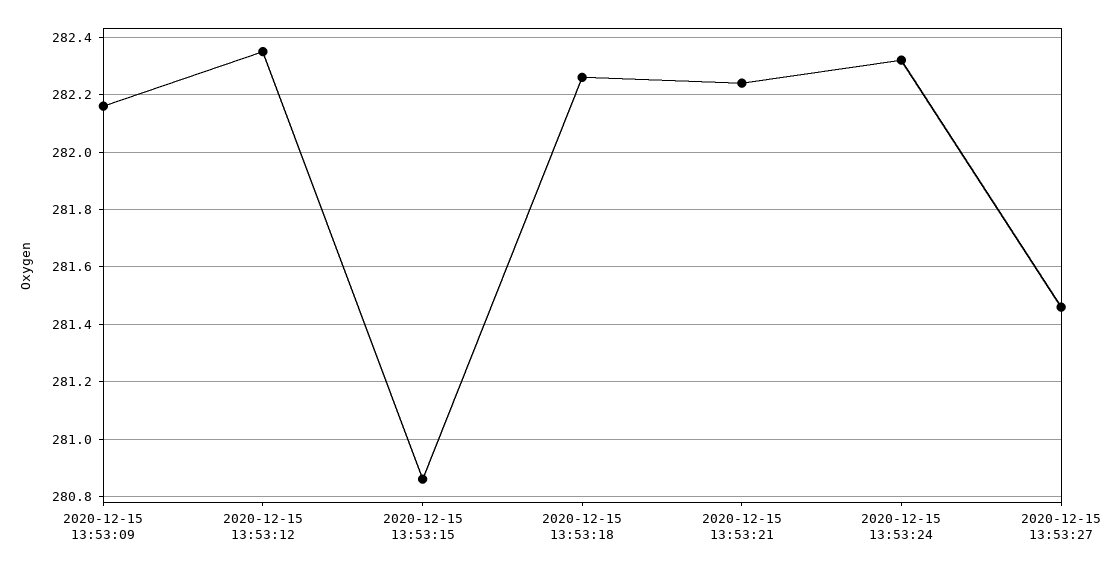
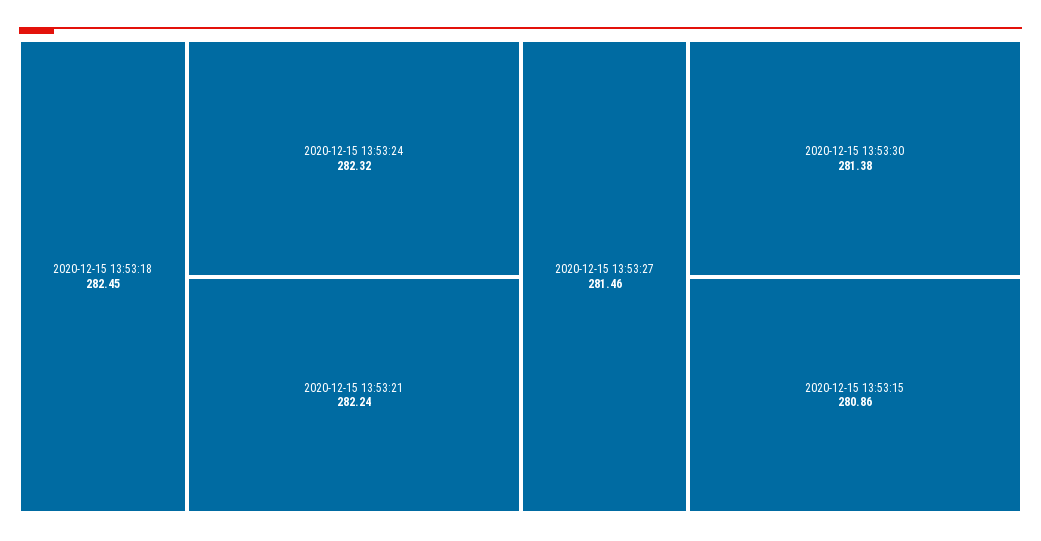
2020-12-15 13:53:09: 282.15 -> none
2020-12-15 13:53:12: 282.35 -> none
2020-12-15 13:53:18: 282.25 -> 282.45
2020-12-15 13:53:30: none -> 281.38

